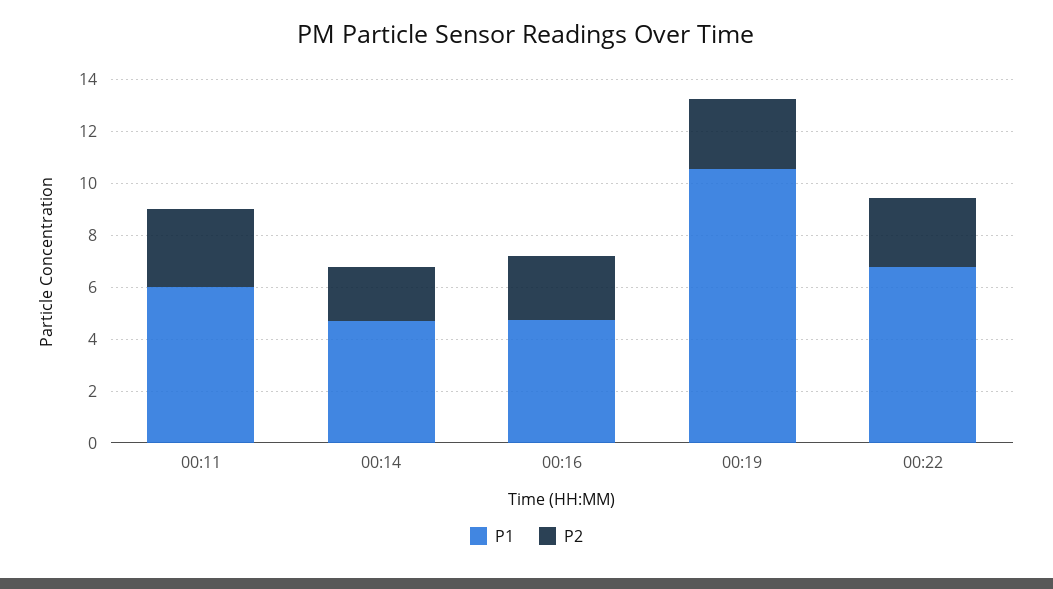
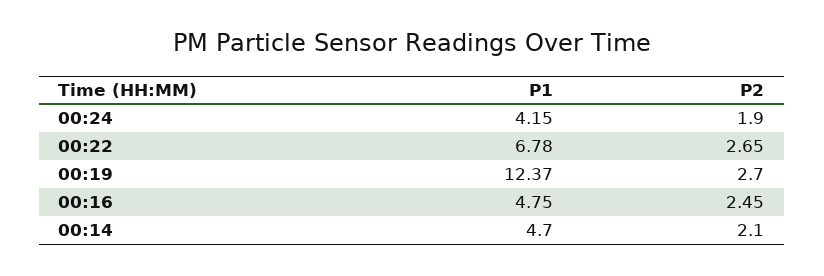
P1, 00:11: 6 -> none
P2, 00:11: 3 -> none
P1, 00:19: 10.5 -> 12.37
P1, 00:24: none -> 4.15
P2, 00:24: none -> 1.9

